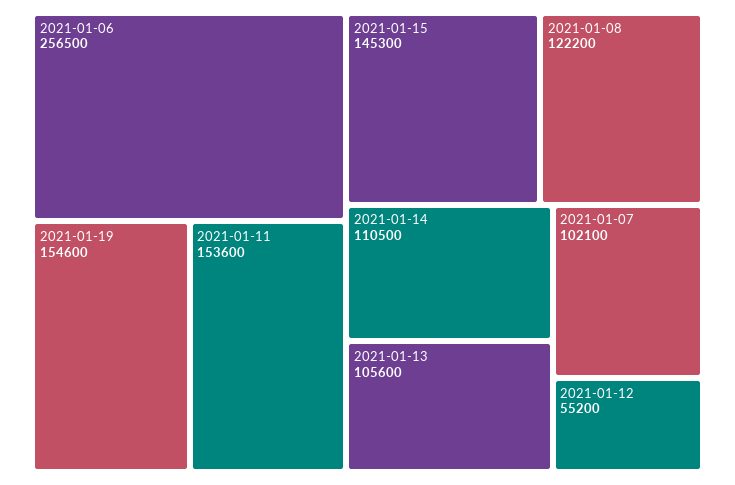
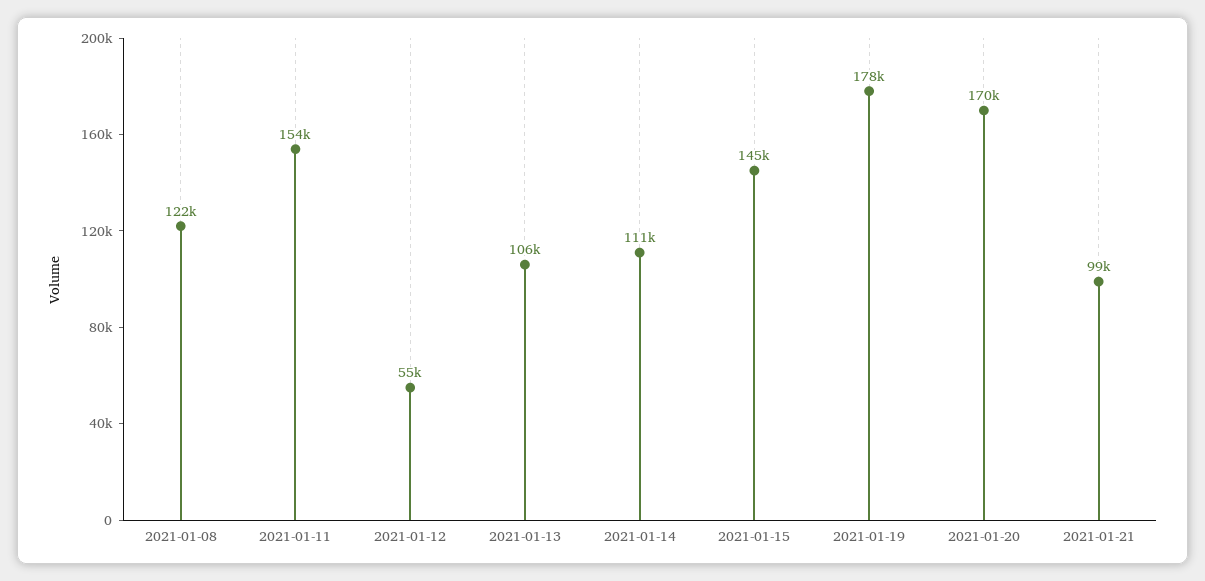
2021-01-06: 256500 -> none
2021-01-19: 154600 -> 178000
2021-01-07: 102100 -> none
2021-01-20: none -> 170000
2021-01-21: none -> 99000

